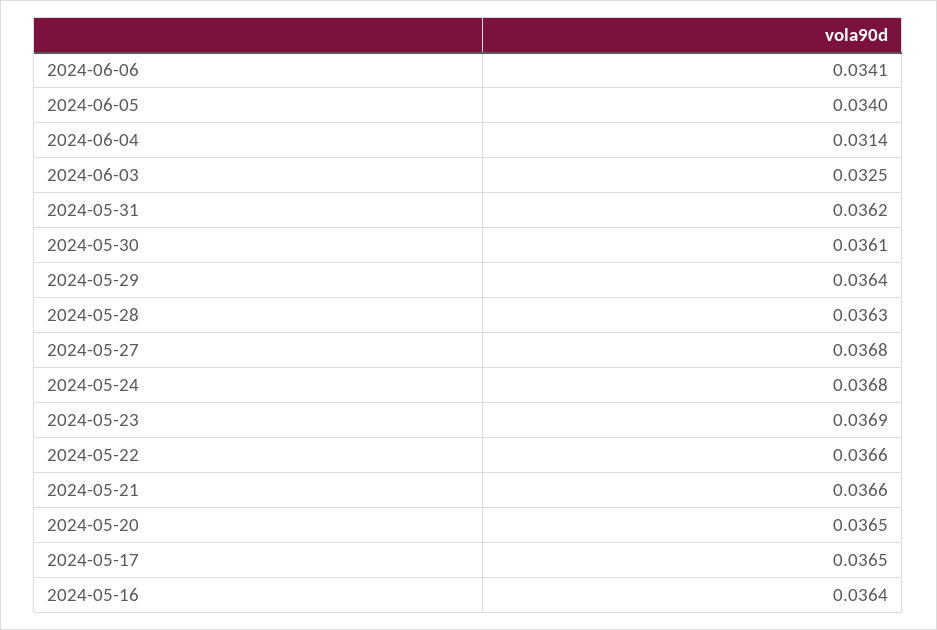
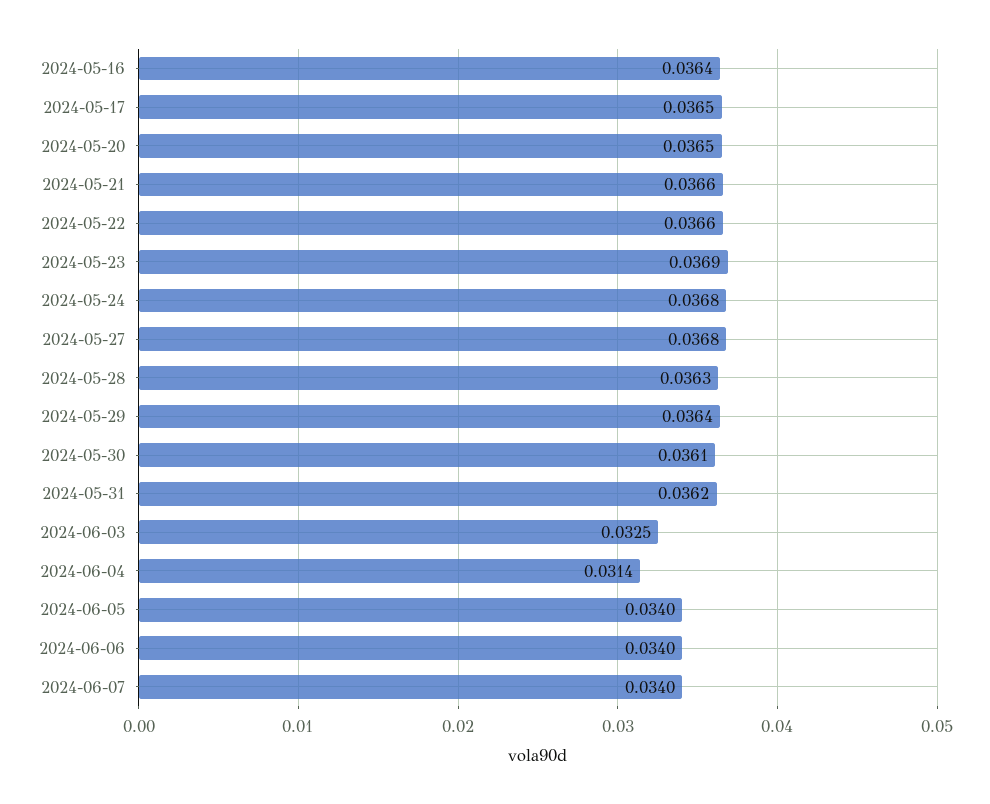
2024-06-06: 0.0341 -> 0.034
2024-06-07: none -> 0.034

